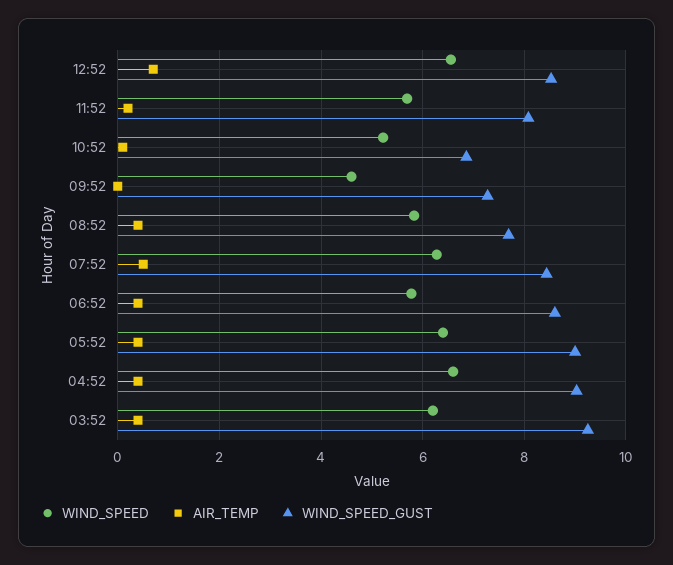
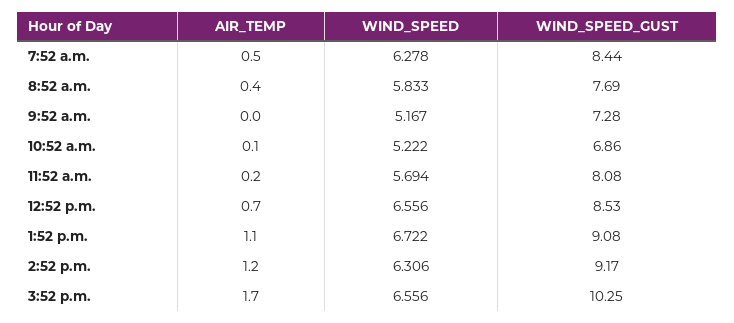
WIND_SPEED, 09:52: 4.6 -> 5.167
WIND_SPEED, 06:52: 5.8 -> none
AIR_TEMP, 06:52: 0.4 -> none
WIND_SPEED_GUST, 06:52: 8.6 -> none
WIND_SPEED, 05:52: 6.4 -> none
AIR_TEMP, 05:52: 0.4 -> none
WIND_SPEED_GUST, 05:52: 9 -> none
WIND_SPEED, 04:52: 6.6 -> none
AIR_TEMP, 04:52: 0.4 -> none
WIND_SPEED_GUST, 04:52: 9 -> none
WIND_SPEED, 03:52: 6.2 -> none
AIR_TEMP, 03:52: 0.4 -> none
WIND_SPEED_GUST, 03:52: 9.2 -> none
AIR_TEMP, 1:52 p.m.: none -> 1.1
WIND_SPEED, 1:52 p.m.: none -> 6.722
WIND_SPEED_GUST, 1:52 p.m.: none -> 9.08
AIR_TEMP, 2:52 p.m.: none -> 1.2
WIND_SPEED, 2:52 p.m.: none -> 6.306
WIND_SPEED_GUST, 2:52 p.m.: none -> 9.17
AIR_TEMP, 3:52 p.m.: none -> 1.7
WIND_SPEED, 3:52 p.m.: none -> 6.556
WIND_SPEED_GUST, 3:52 p.m.: none -> 10.25

